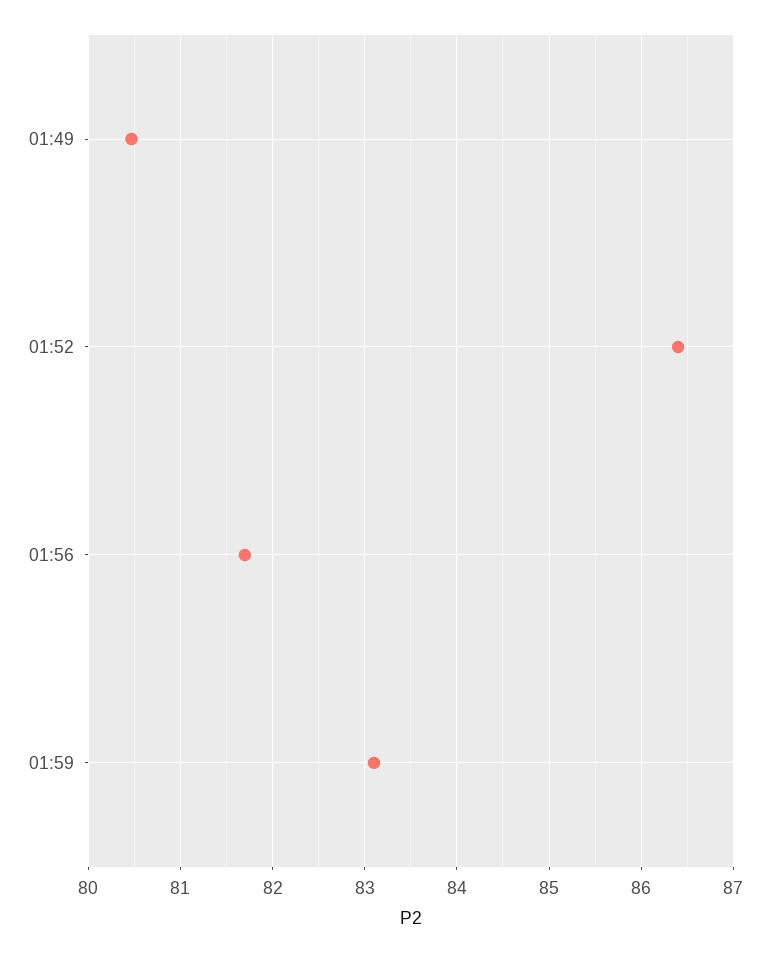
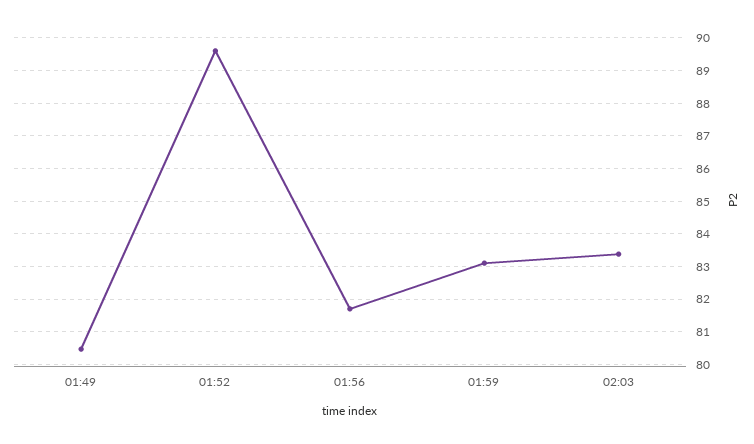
01:52: 86.4 -> 89.6
02:03: none -> 83.4

